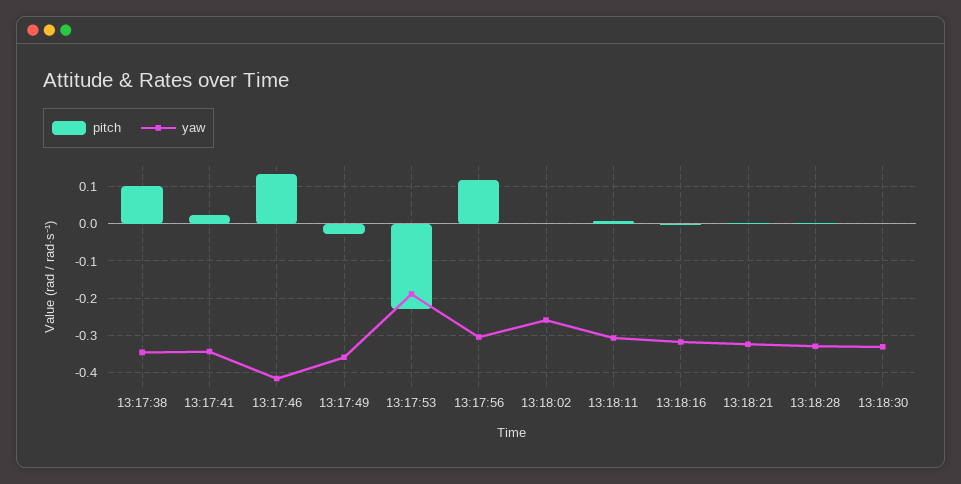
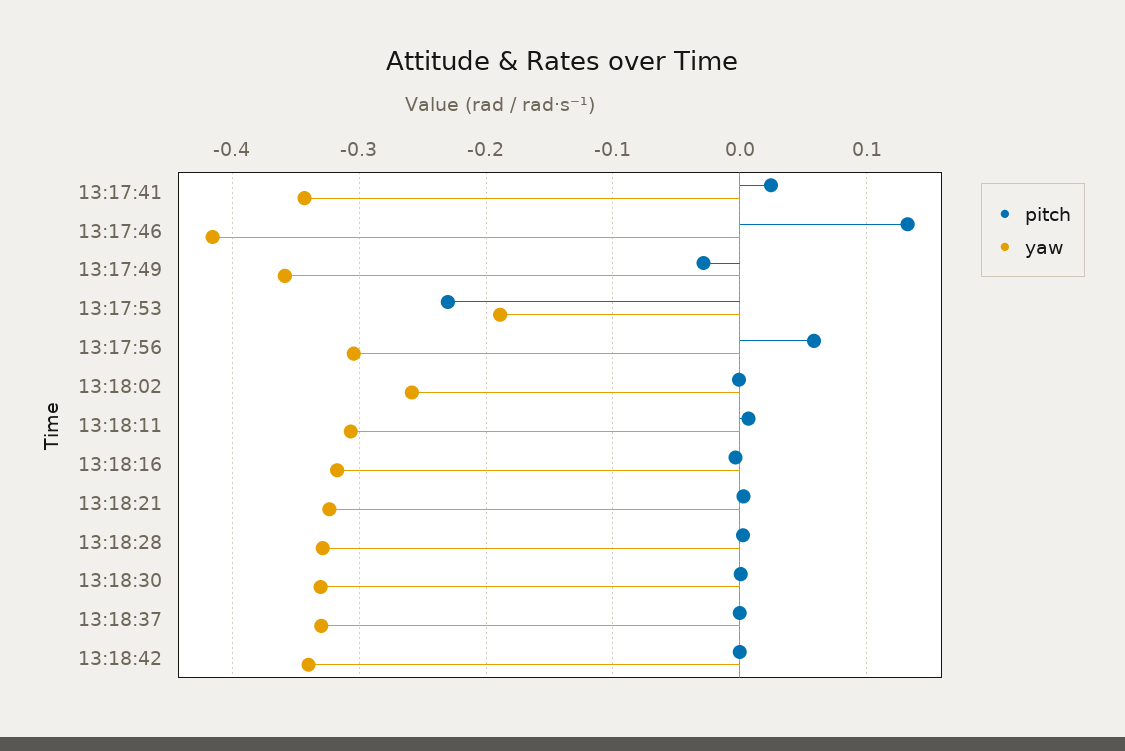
pitch, 13:17:38: 0.1 -> none
yaw, 13:17:38: -0.34 -> none
pitch, 13:17:56: 0.12 -> 0.06
pitch, 13:18:37: none -> 0
yaw, 13:18:37: none -> -0.33
pitch, 13:18:42: none -> 0
yaw, 13:18:42: none -> -0.34

